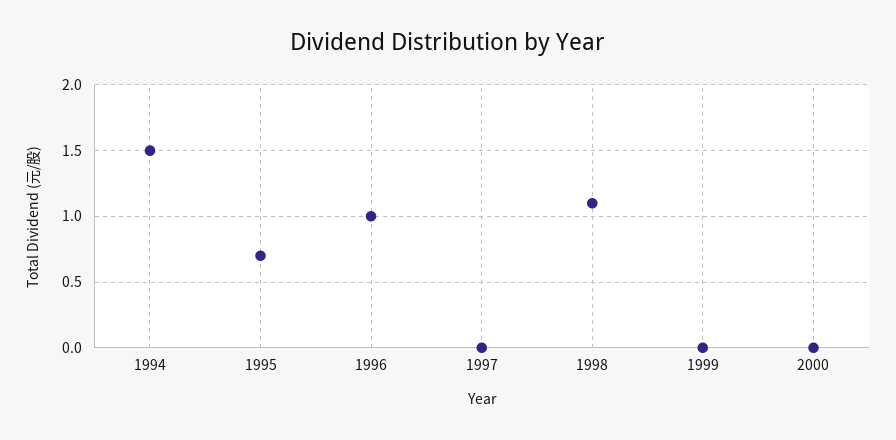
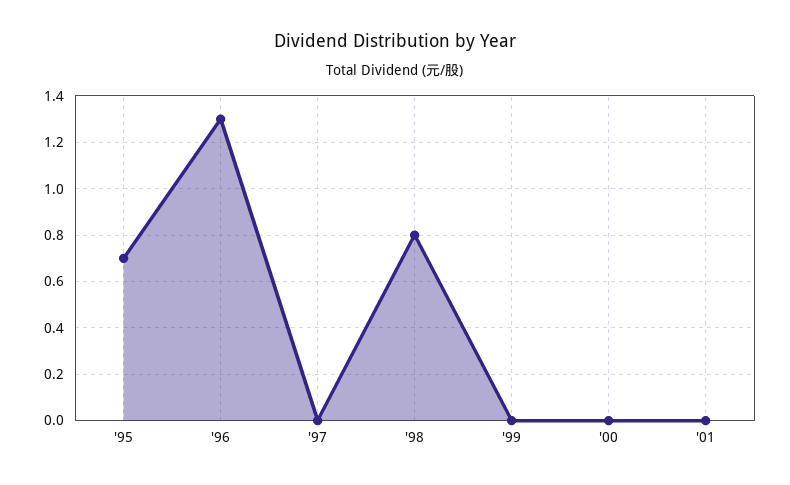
1994: 1.5 -> none
1996: 1 -> 1.3
1998: 1.1 -> 0.8
'01: none -> 0

